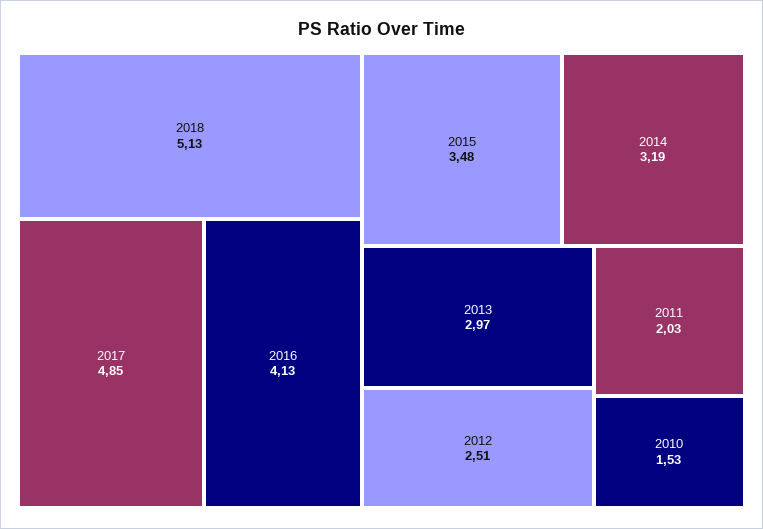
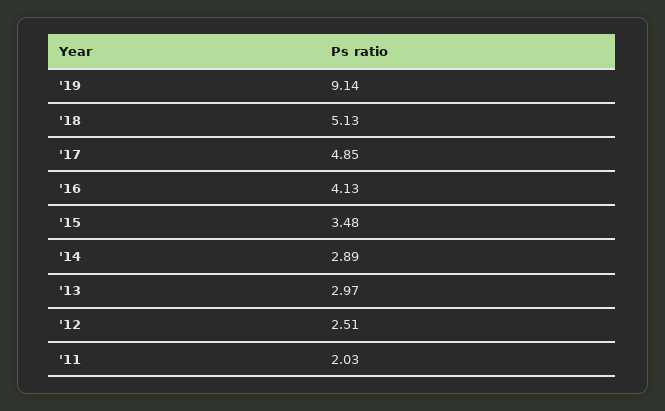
2014: 3.19 -> 2.89
2010: 1.53 -> none
'19: none -> 9.14

